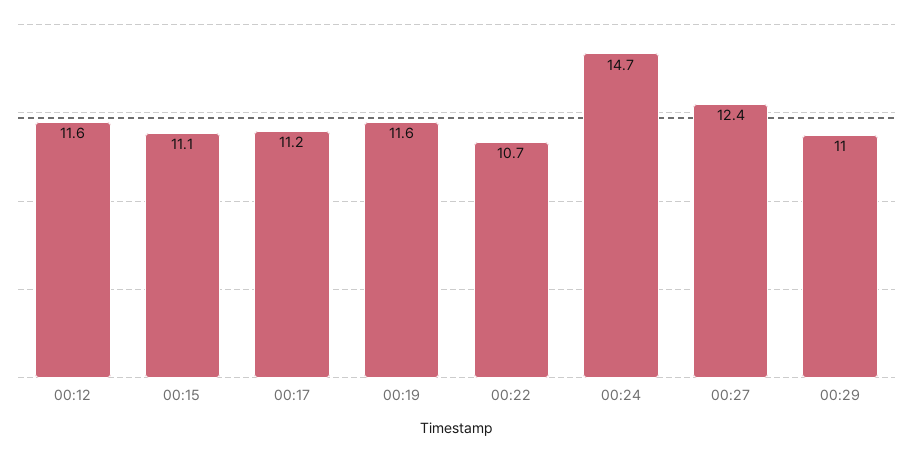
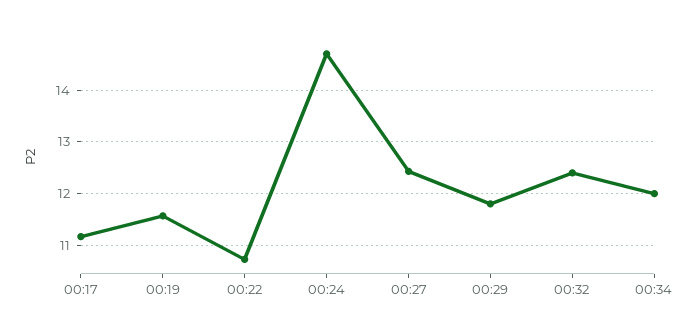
00:12: 11.6 -> none
00:15: 11.1 -> none
00:29: 11 -> 11.8
00:32: none -> 12.4
00:34: none -> 12

